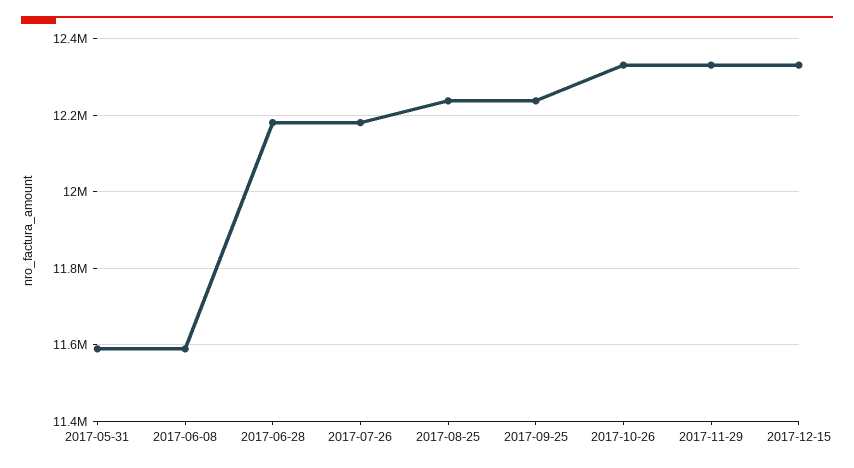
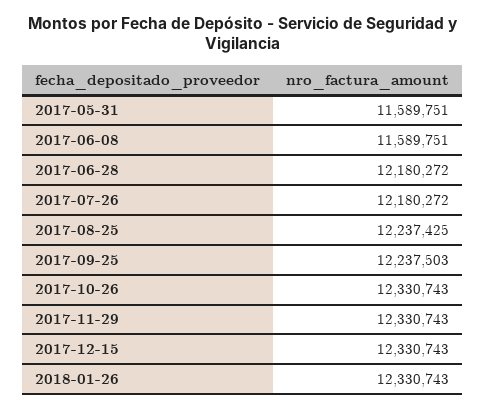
2018-01-26: none -> 12330743

